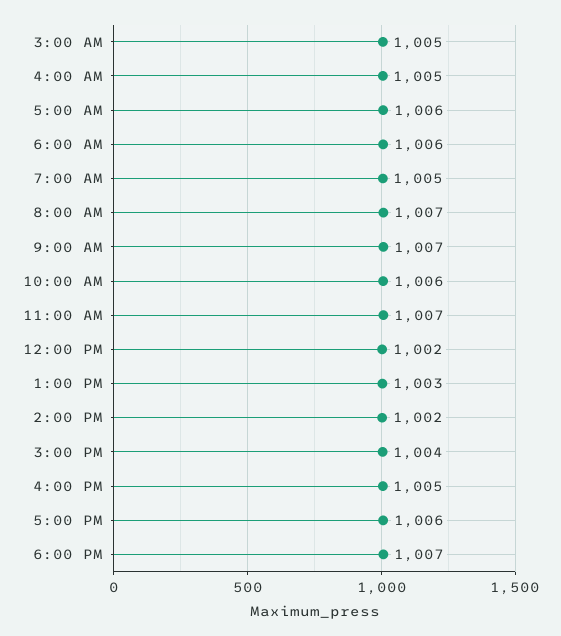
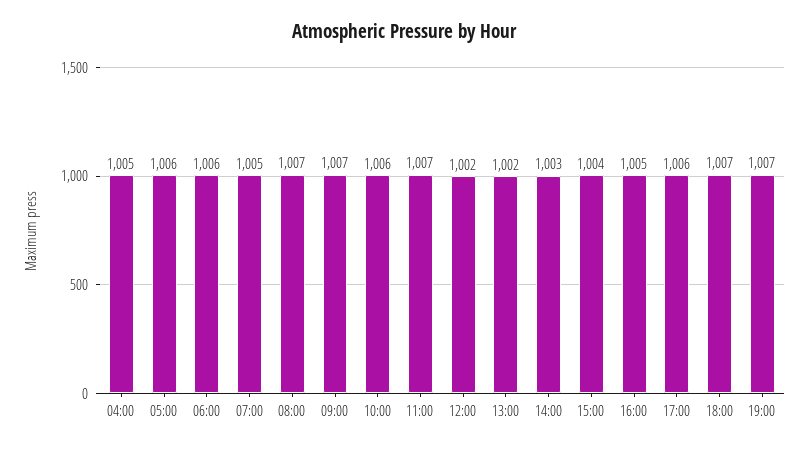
3:00 AM: 1005 -> none
1:00 PM: 1003 -> 1002
2:00 PM: 1002 -> 1003
19:00: none -> 1007

